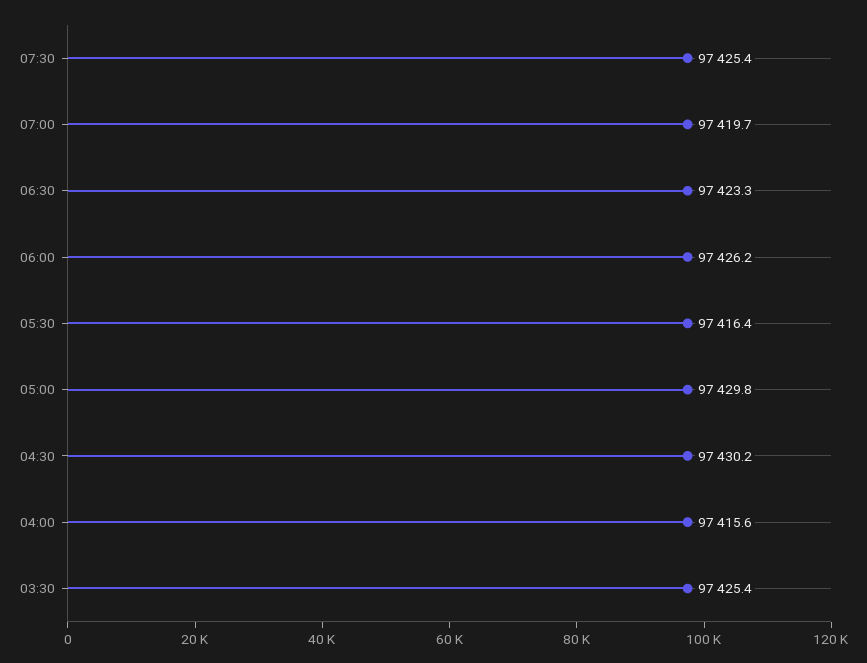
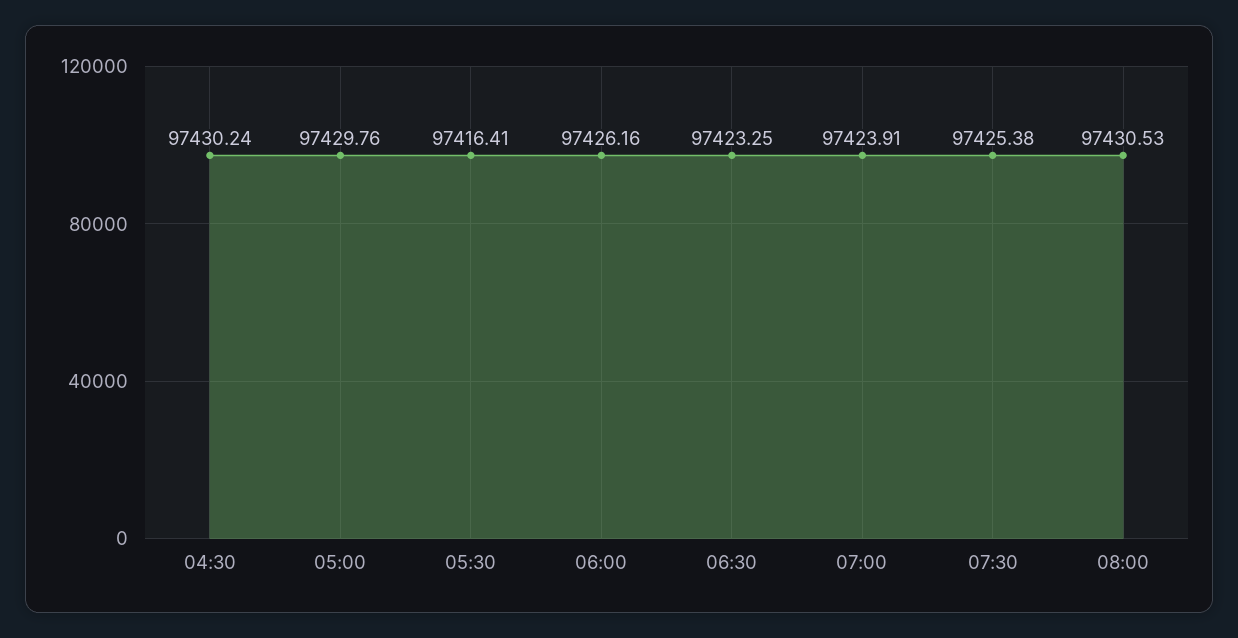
07:00: 97419.7 -> 97423.91
04:00: 97415.6 -> none
03:30: 97425.4 -> none
08:00: none -> 97430.53

